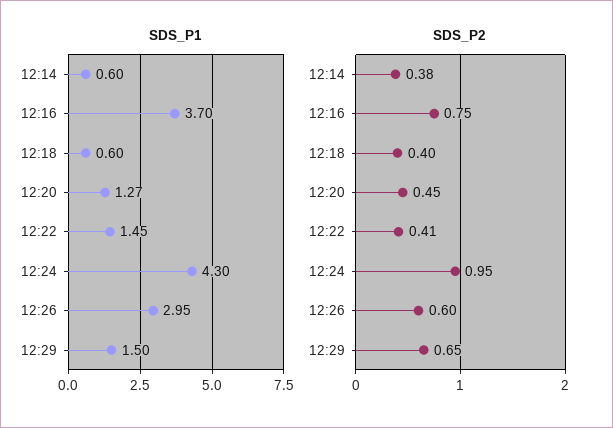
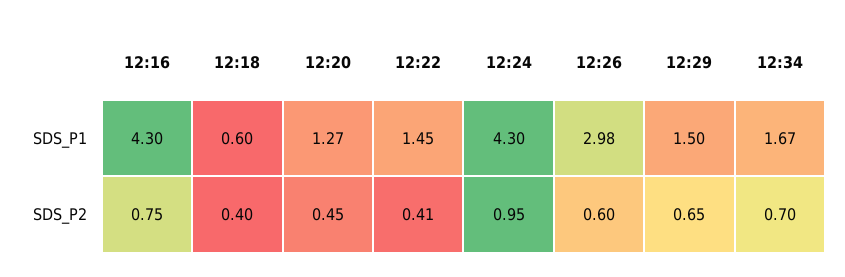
SDS_P1, 12:14: 0.6 -> none
SDS_P1, 12:16: 3.7 -> 4.3
SDS_P1, 12:26: 2.95 -> 2.98
SDS_P2, 12:14: 0.38 -> none
SDS_P1, 12:34: none -> 1.67
SDS_P2, 12:34: none -> 0.7

